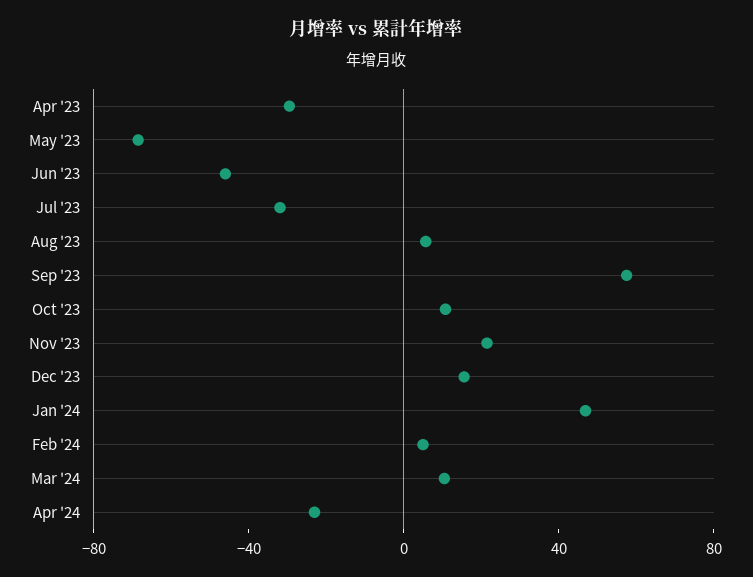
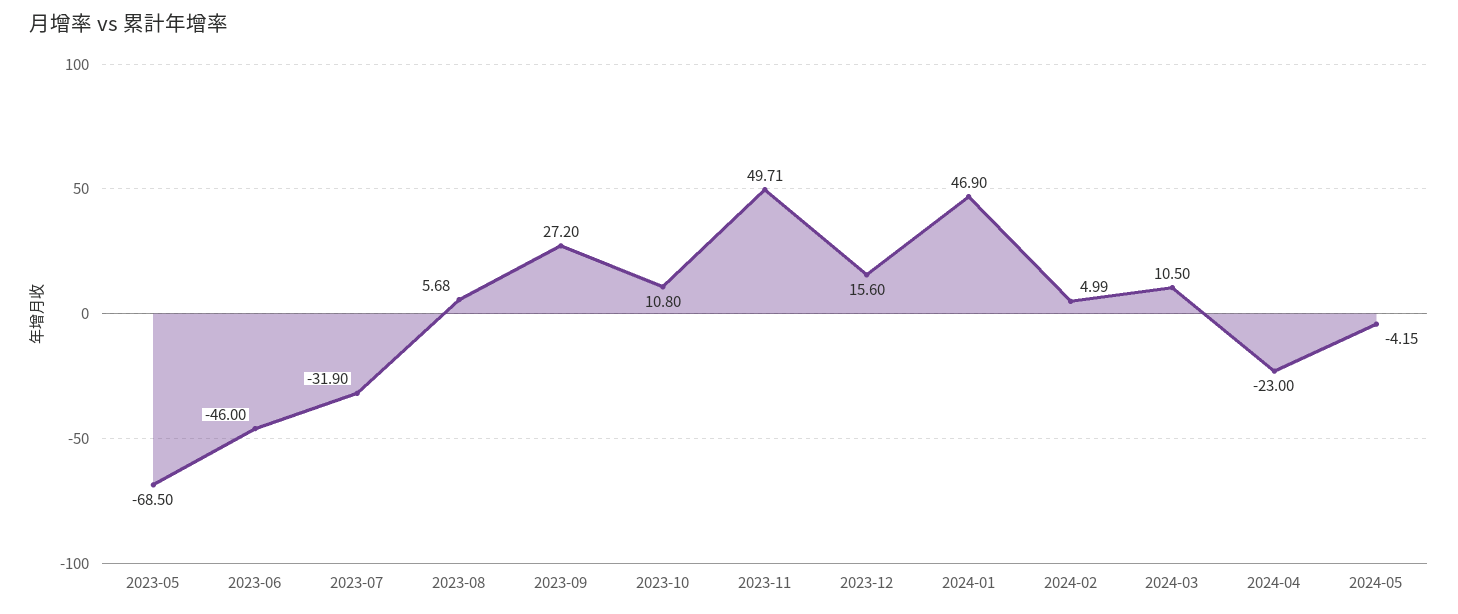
Apr '23: -30 -> none
Sep '23: 60 -> 27.2
Nov '23: 20 -> 49.71
2024-05: none -> -4.15

